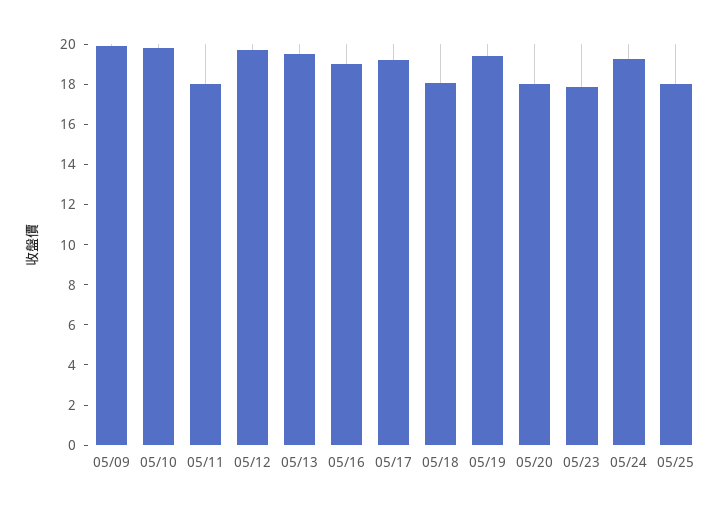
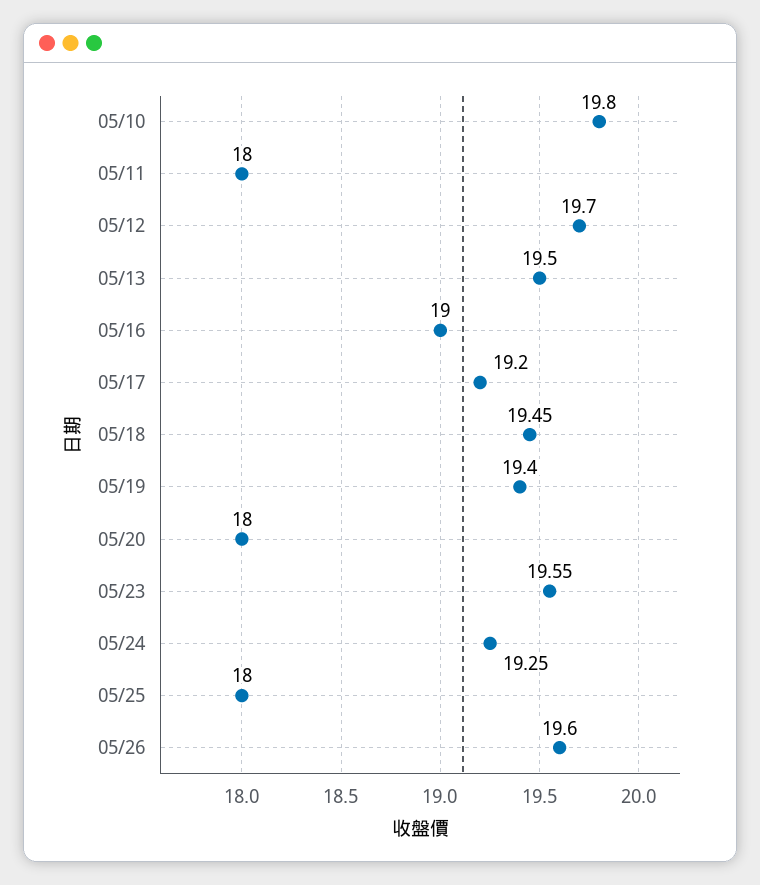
05/09: 20 -> none
05/18: 18 -> 19.45
05/23: 18 -> 19.55
05/26: none -> 19.6

